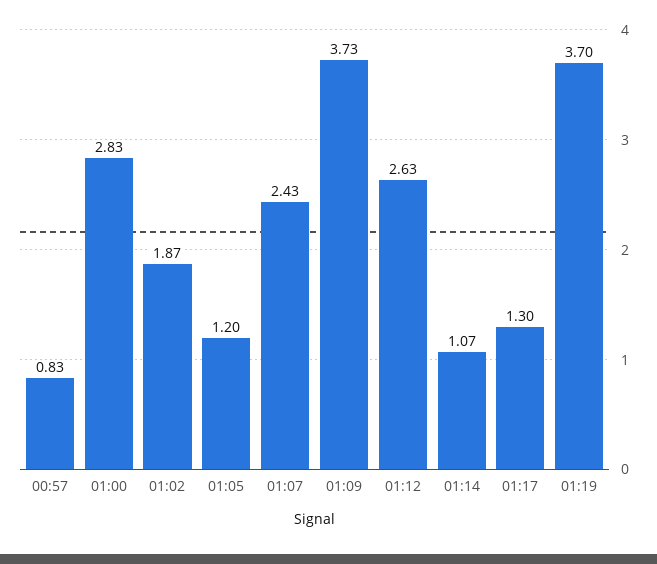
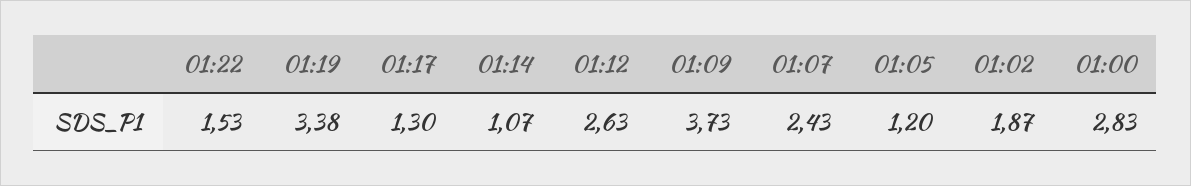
00:57: 0.83 -> none
01:19: 3.7 -> 3.38
01:22: none -> 1.53

